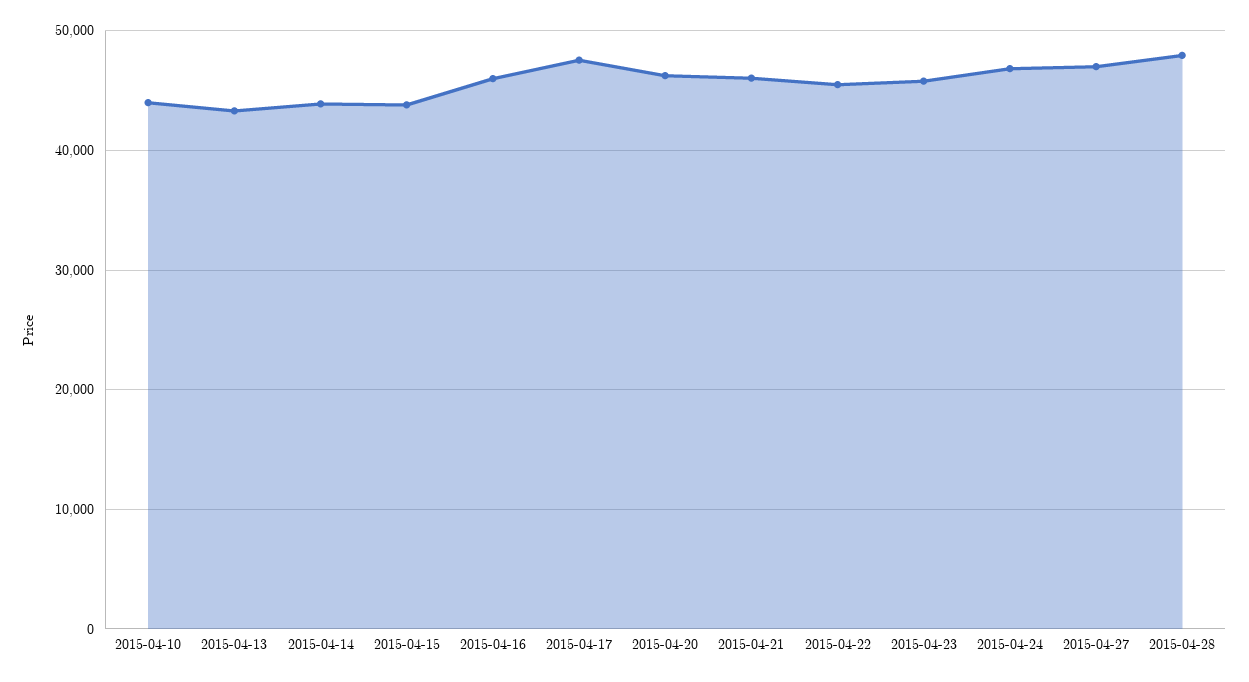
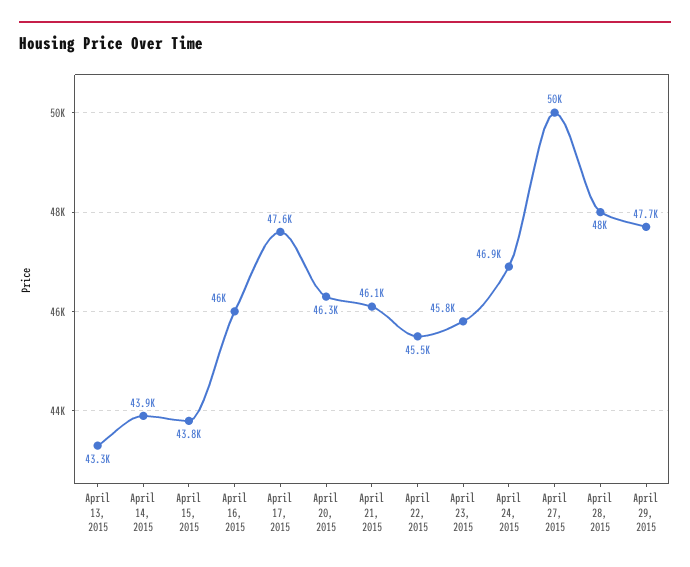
2015-04-10: 44000 -> none
2015-04-27: 47000 -> 50000
April 29, 2015: none -> 47700

